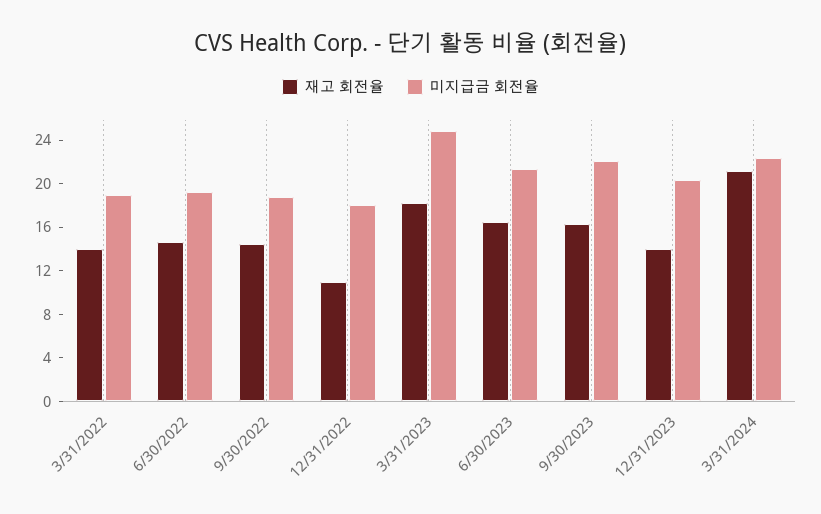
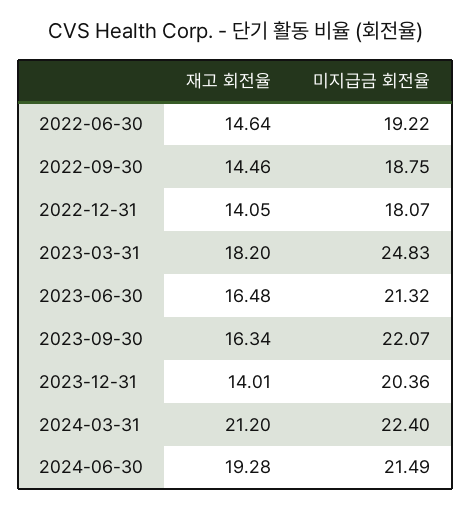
재고 회전율, 3/31/2022: 14 -> none
미지급금 회전율, 3/31/2022: 19 -> none
재고 회전율, 12/31/2022: 11 -> 14.05
재고 회전율, 2024-06-30: none -> 19.28
미지급금 회전율, 2024-06-30: none -> 21.49

